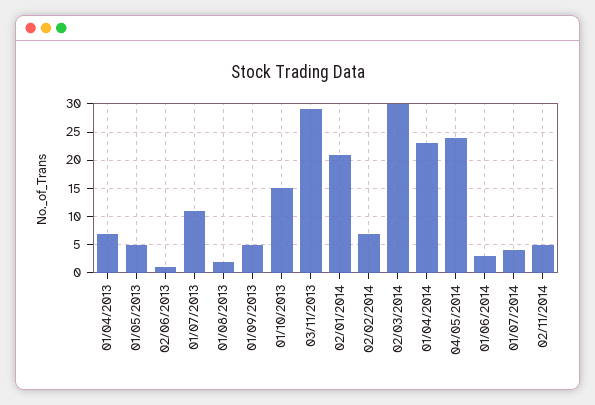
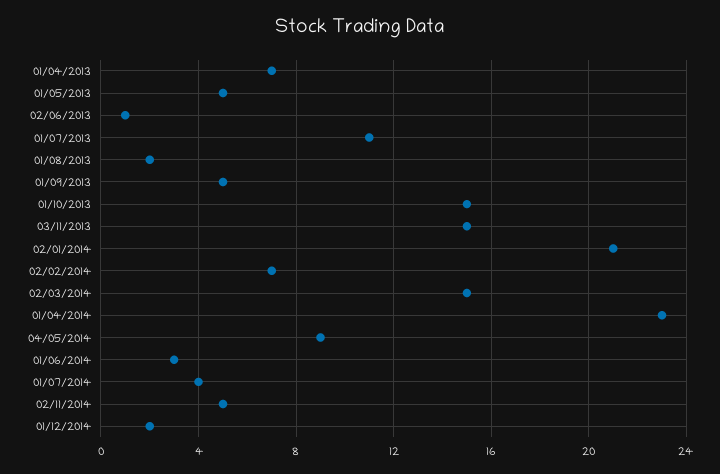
03/11/2013: 30 -> 15
02/03/2014: 30 -> 15
04/05/2014: 25 -> 9
01/12/2014: none -> 2

